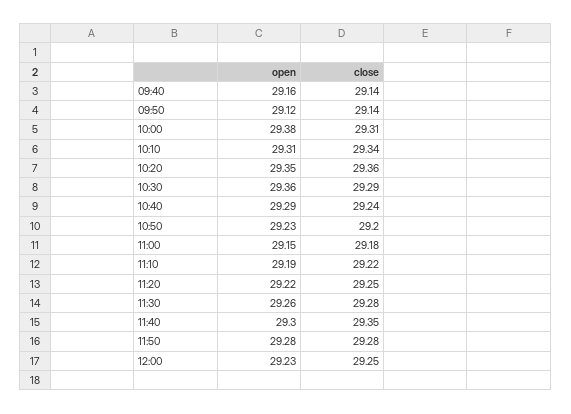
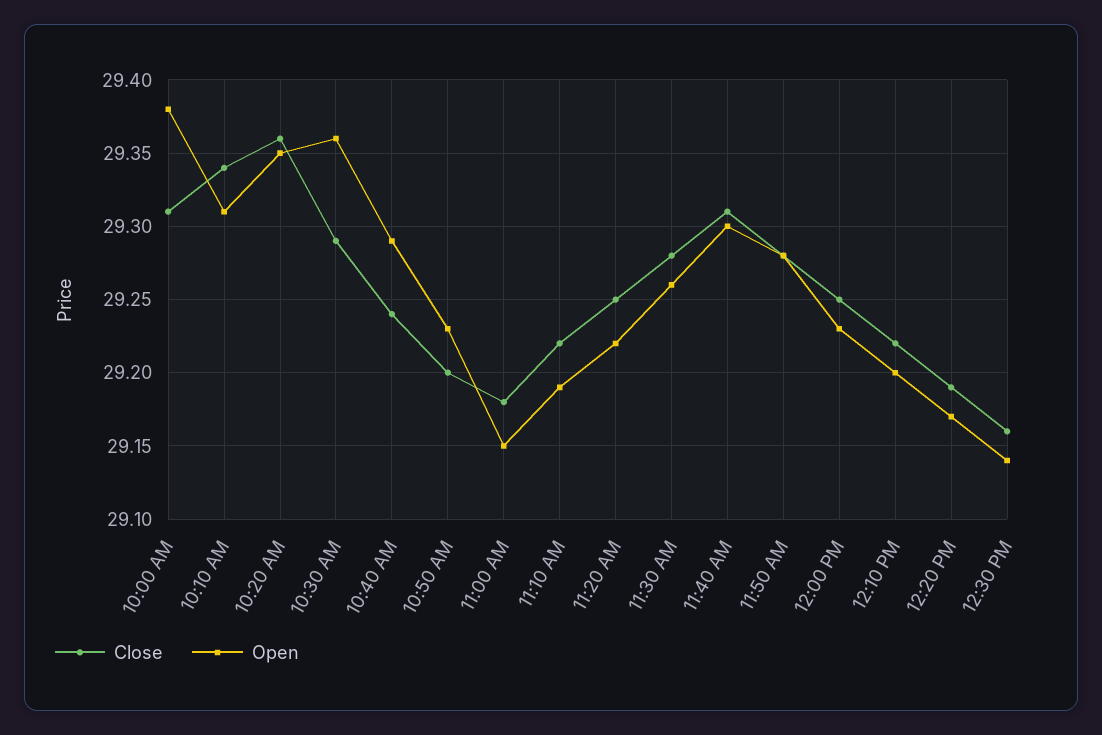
open, 09:40: 29.16 -> none
close, 09:40: 29.14 -> none
open, 09:50: 29.12 -> none
close, 09:50: 29.14 -> none
close, 11:40: 29.35 -> 29.31
close, 12:10 PM: none -> 29.22
open, 12:10 PM: none -> 29.2
close, 12:20 PM: none -> 29.19
open, 12:20 PM: none -> 29.17
close, 12:30 PM: none -> 29.16
open, 12:30 PM: none -> 29.14

